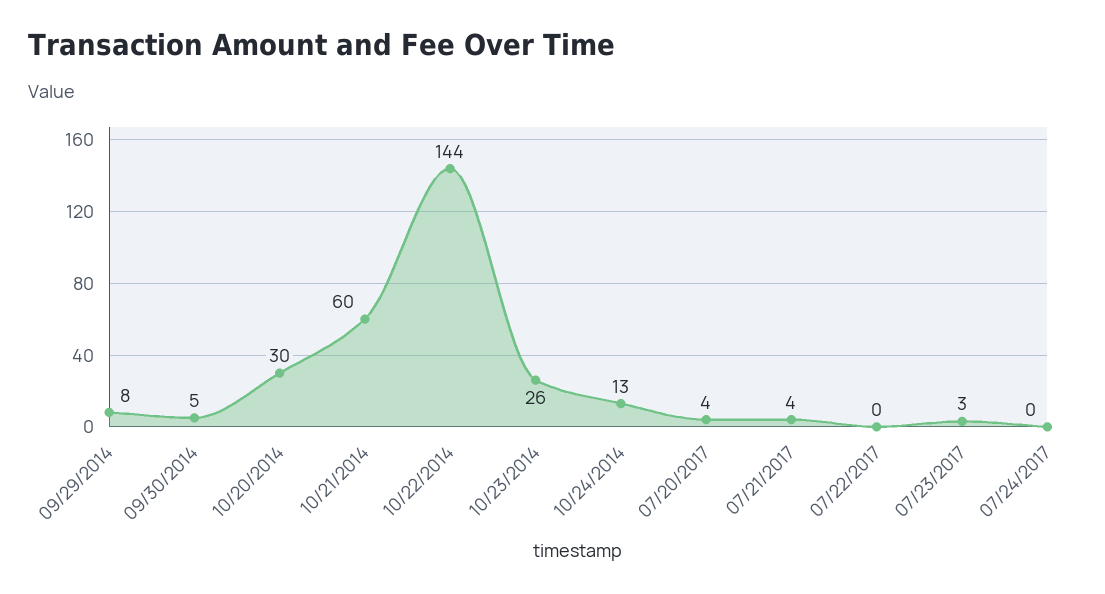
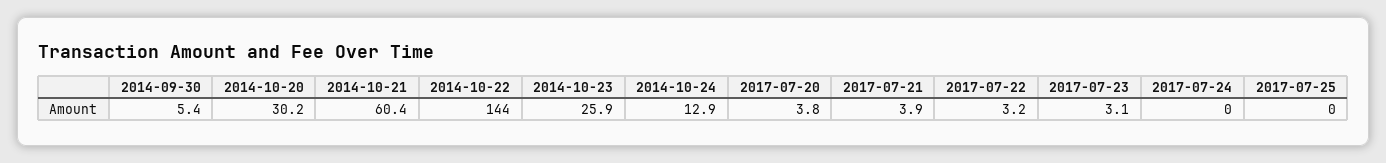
09/29/2014: 8 -> none
07/22/2017: 0 -> 3.2
2017-07-25: none -> 0

